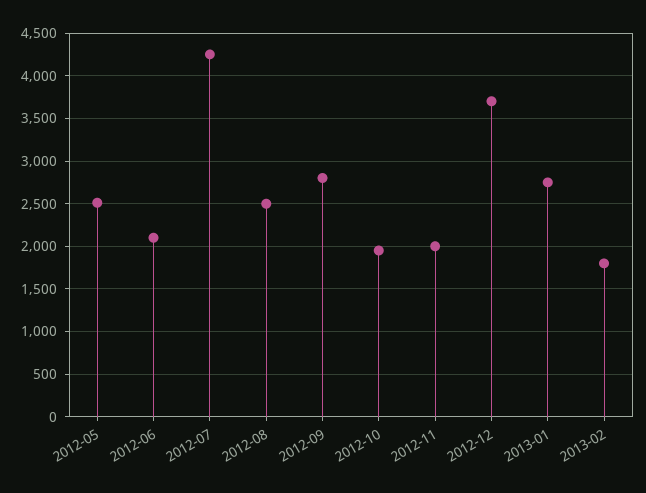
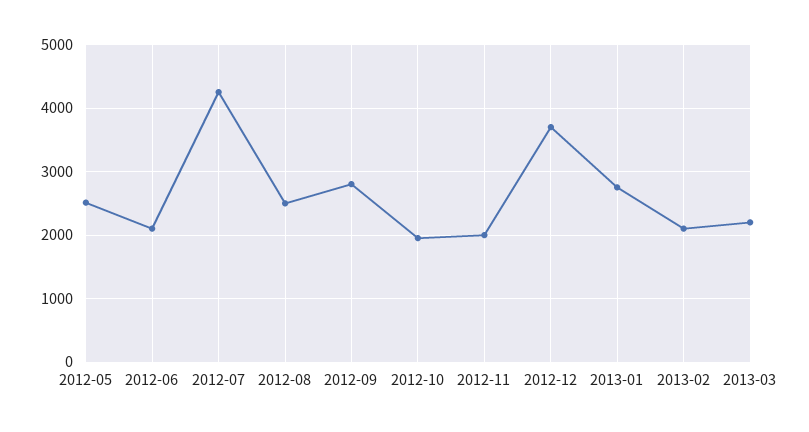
2013-02: 1800 -> 2100
2013-03: none -> 2200

